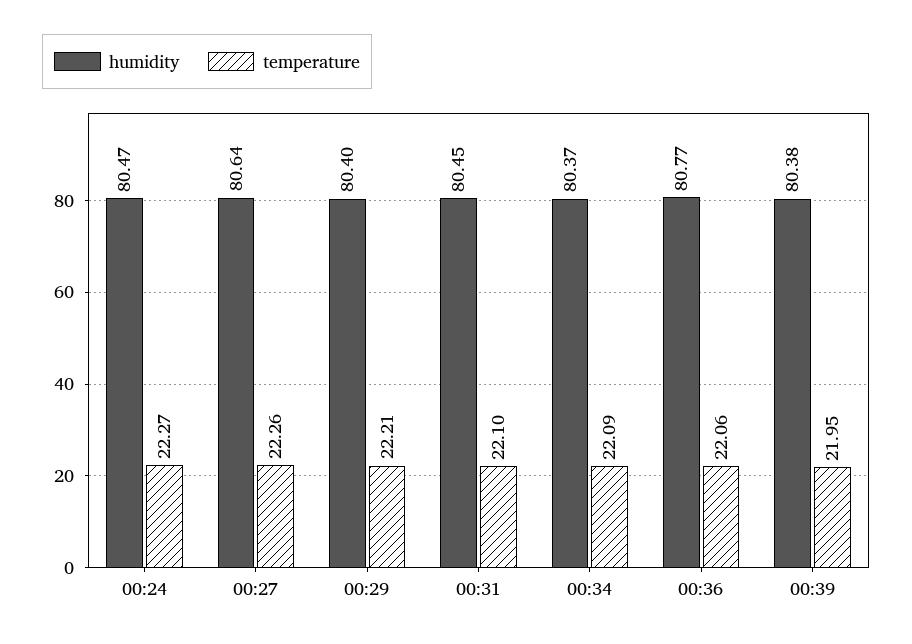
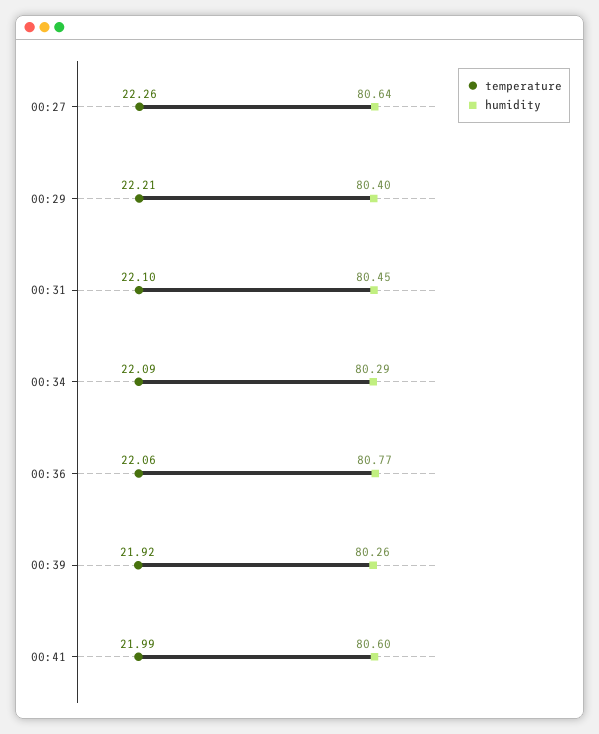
humidity, 00:24: 80.47 -> none
temperature, 00:24: 22.27 -> none
humidity, 00:34: 80.37 -> 80.29
humidity, 00:39: 80.38 -> 80.26
temperature, 00:39: 21.95 -> 21.92
temperature, 00:41: none -> 21.99
humidity, 00:41: none -> 80.6

